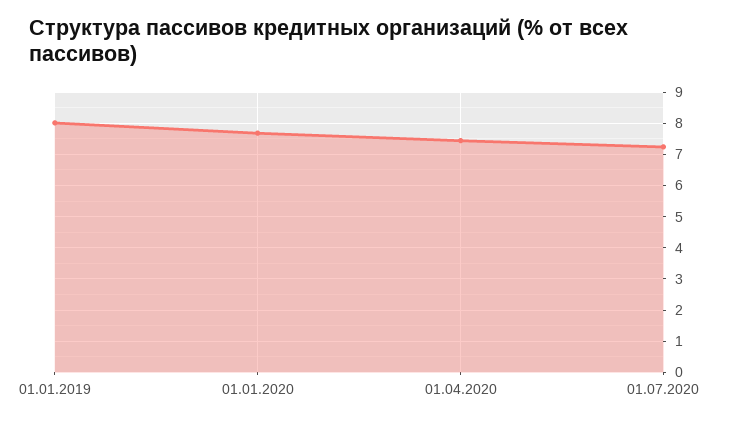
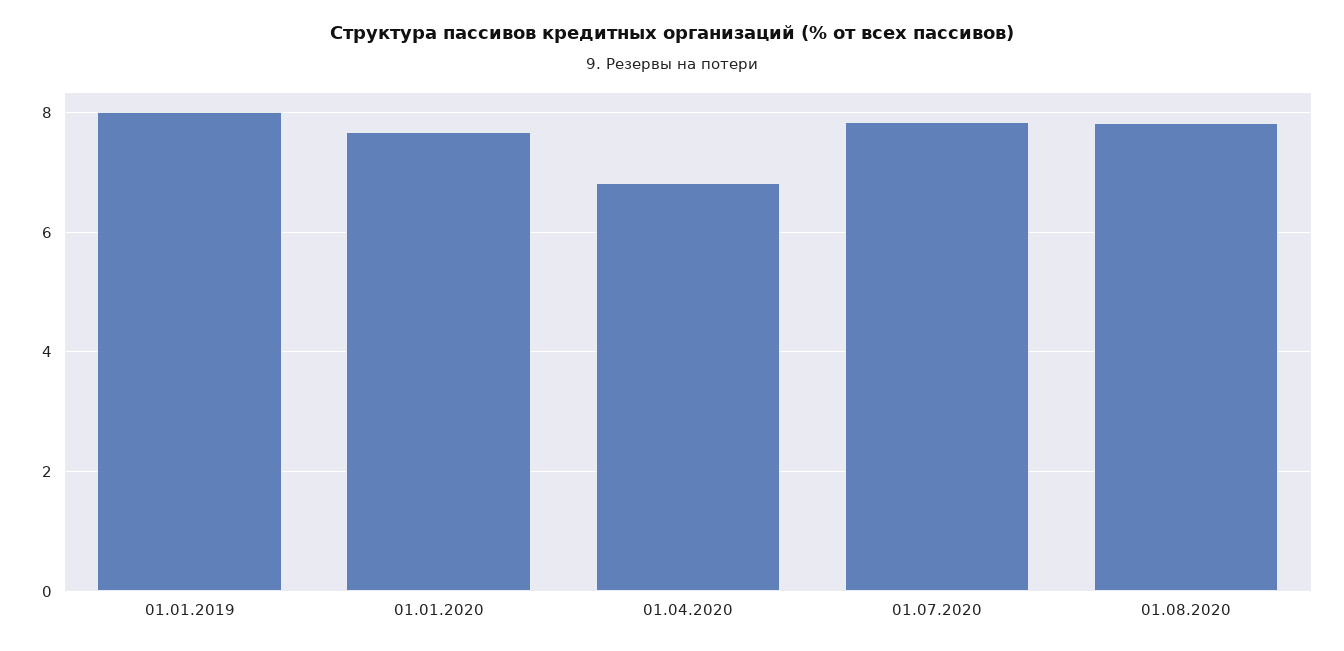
01.04.2020: 7.4 -> 6.8
01.07.2020: 7.2 -> 7.8
01.08.2020: none -> 7.8

